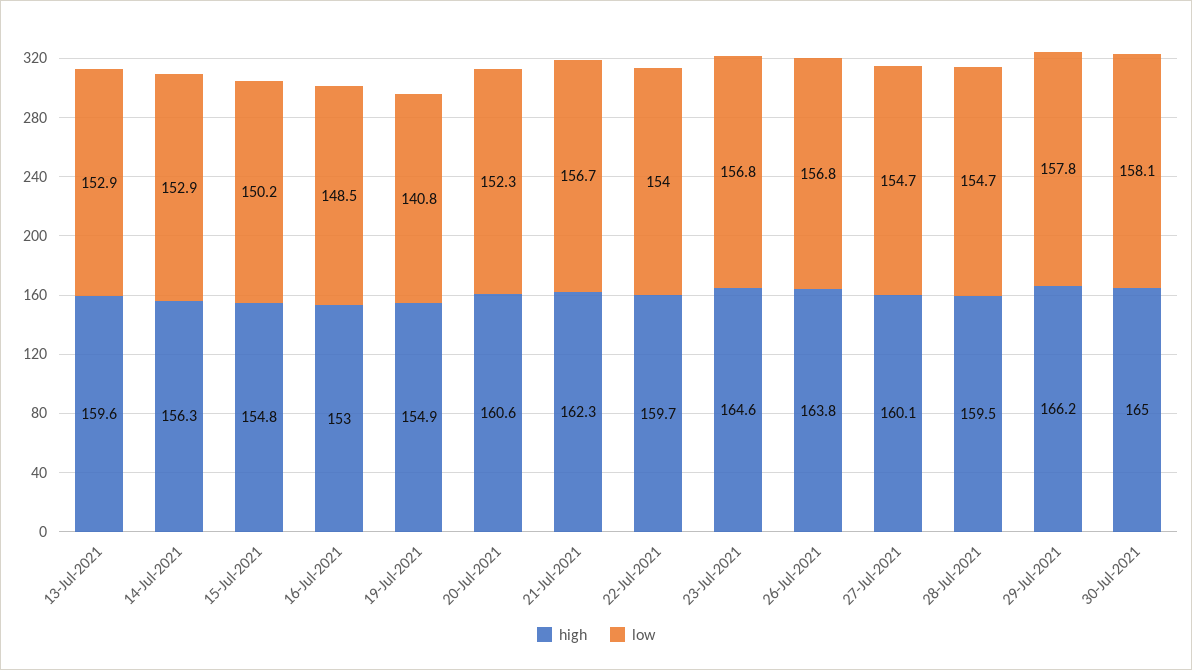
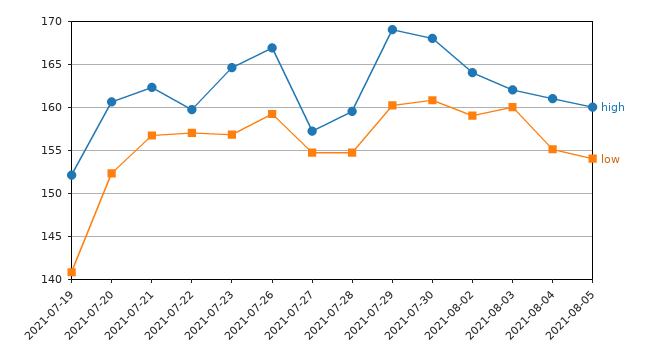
high, 13-Jul-2021: 159.6 -> none
low, 13-Jul-2021: 152.9 -> none
high, 14-Jul-2021: 156.3 -> none
low, 14-Jul-2021: 152.9 -> none
high, 15-Jul-2021: 154.8 -> none
low, 15-Jul-2021: 150.2 -> none
high, 16-Jul-2021: 153 -> none
low, 16-Jul-2021: 148.5 -> none
high, 19-Jul-2021: 154.9 -> 152
low, 22-Jul-2021: 154 -> 157
high, 26-Jul-2021: 163.8 -> 167
low, 26-Jul-2021: 156.8 -> 159
high, 27-Jul-2021: 160.1 -> 157
high, 29-Jul-2021: 166.2 -> 169
low, 29-Jul-2021: 157.8 -> 160
high, 30-Jul-2021: 165 -> 168
low, 30-Jul-2021: 158.1 -> 161
high, 2021-08-02: none -> 164
low, 2021-08-02: none -> 159
high, 2021-08-03: none -> 162
low, 2021-08-03: none -> 160
high, 2021-08-04: none -> 161
low, 2021-08-04: none -> 155
high, 2021-08-05: none -> 160
low, 2021-08-05: none -> 154

